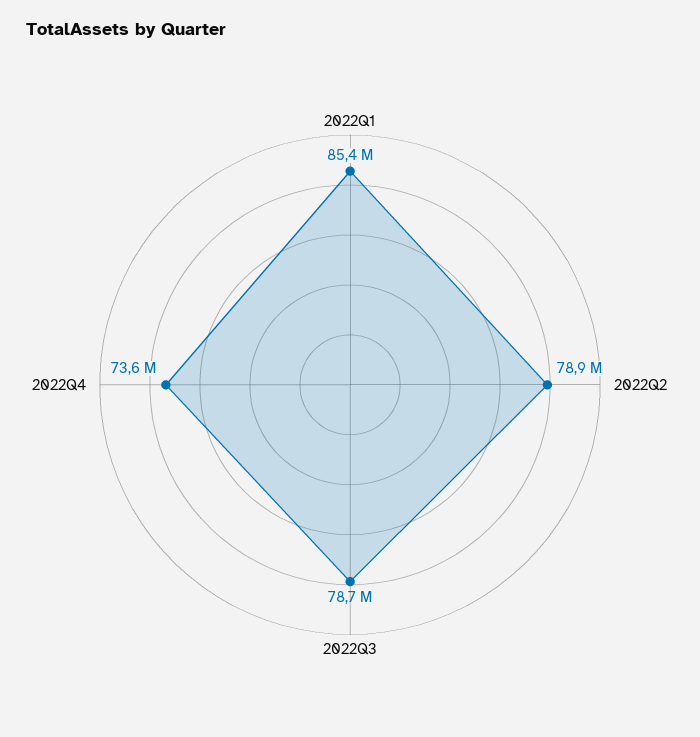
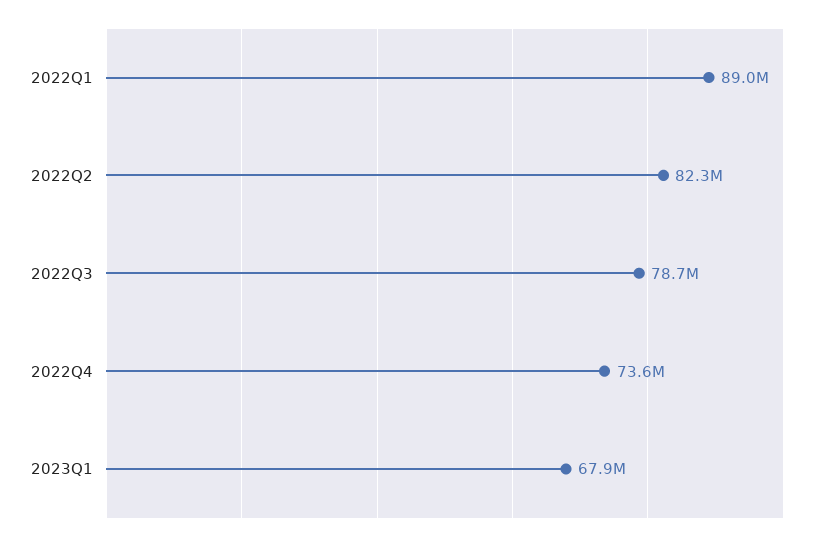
2022Q1: 85400000 -> 89000000
2022Q2: 78900000 -> 82300000
2023Q1: none -> 67900000

